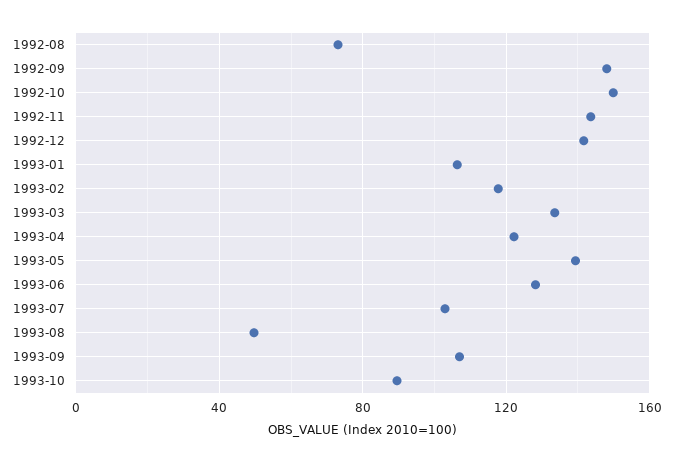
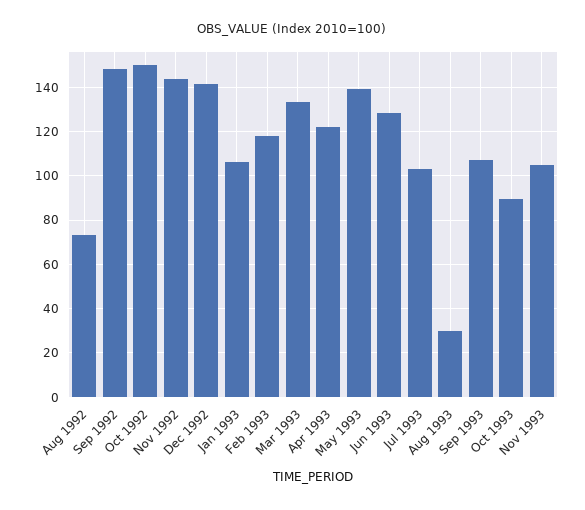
1993-08: 50 -> 30
Nov 1993: none -> 105

